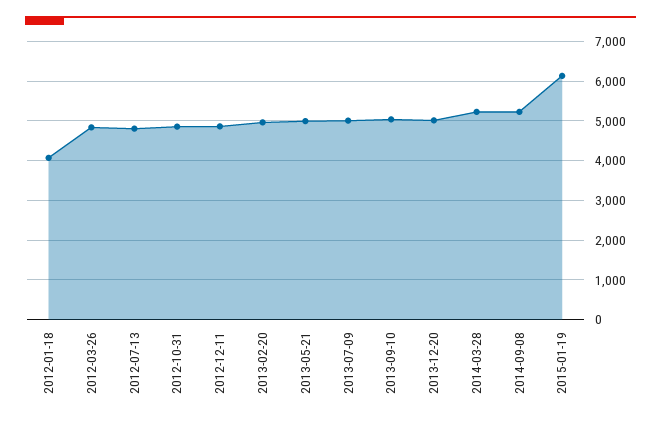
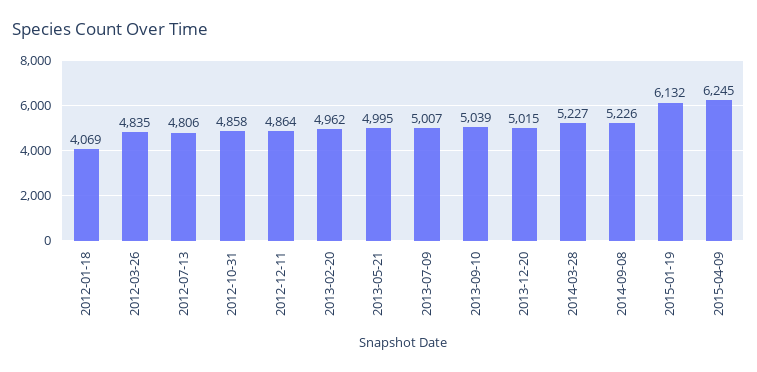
2015-04-09: none -> 6245

